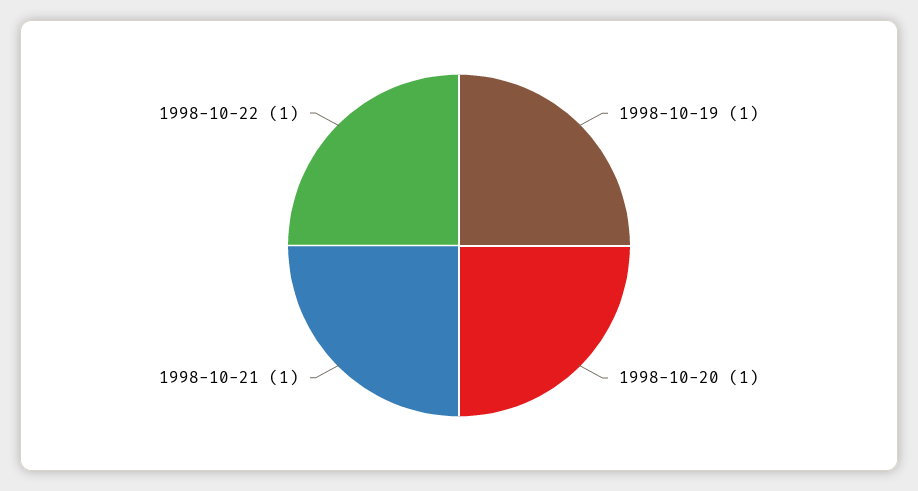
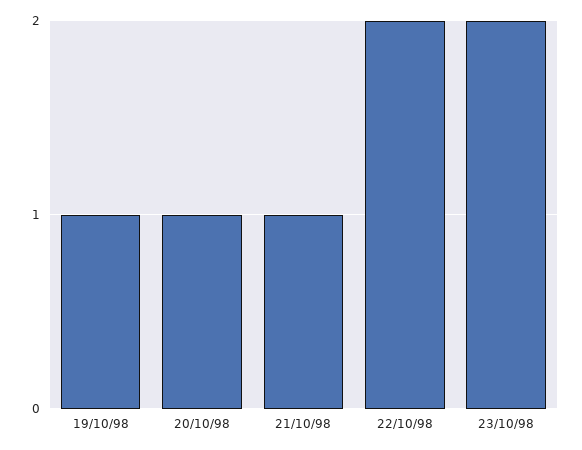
1998-10-22: 1 -> 2
23/10/98: none -> 2

